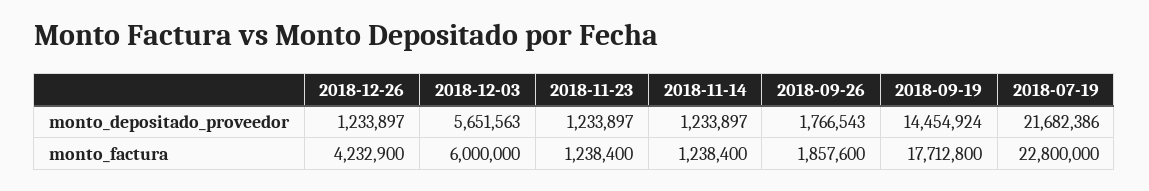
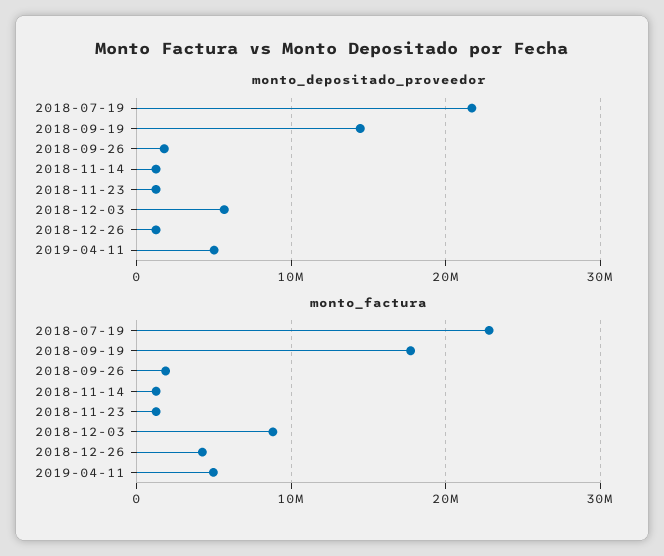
monto_factura, 2018-12-03: 6000000 -> 9000000
monto_depositado_proveedor, 2019-04-11: none -> 5000000
monto_factura, 2019-04-11: none -> 5000000

